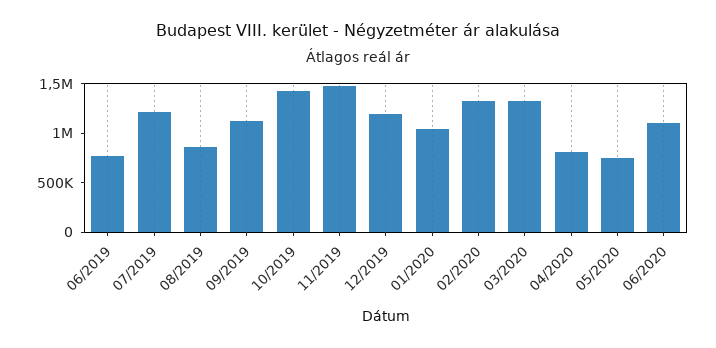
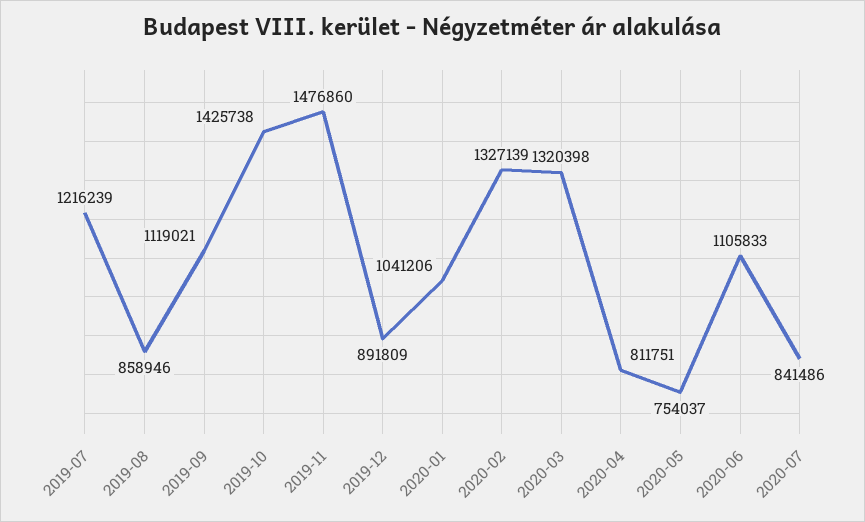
06/2019: 800000 -> none
12/2019: 1200000 -> 891809
2020-07: none -> 841486

